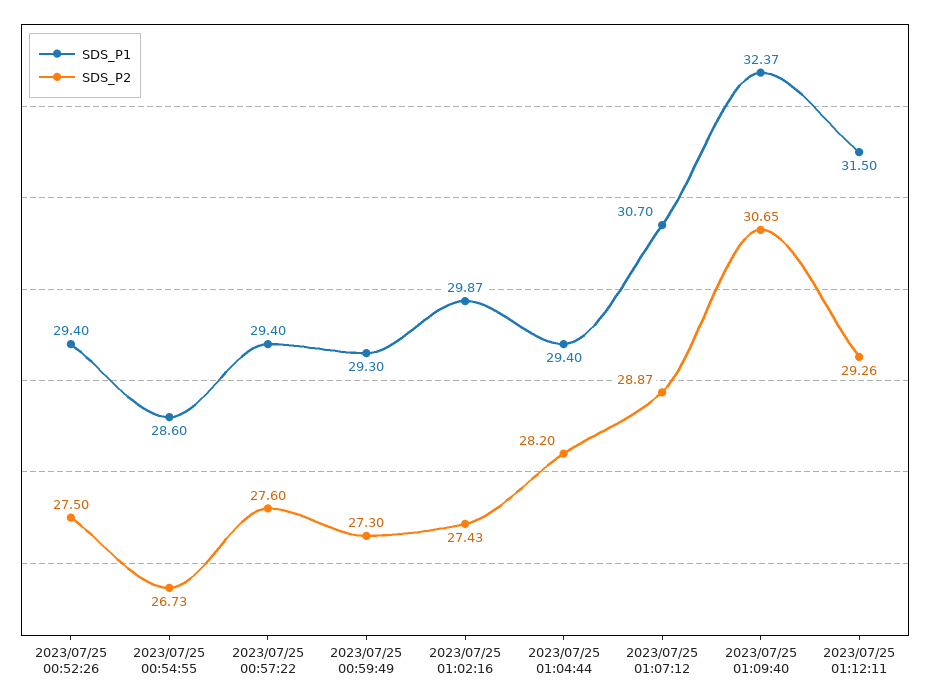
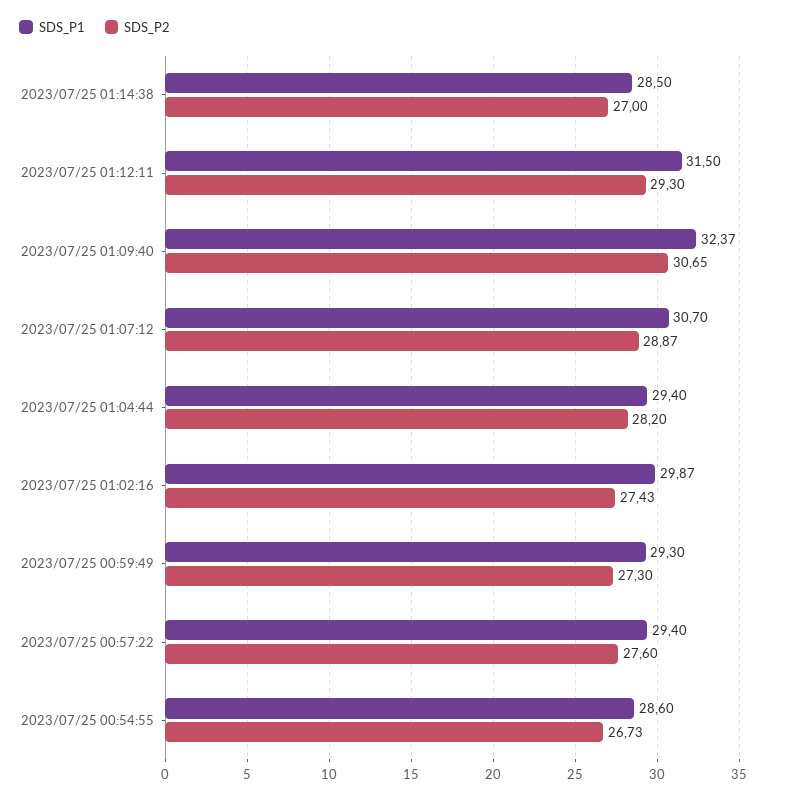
SDS_P1, 2023/07/25 00:52:26: 29.4 -> none
SDS_P2, 2023/07/25 00:52:26: 27.5 -> none
SDS_P2, 2023/07/25 01:12:11: 29.26 -> 29.3
SDS_P1, 2023/07/25 01:14:38: none -> 28.5
SDS_P2, 2023/07/25 01:14:38: none -> 27

